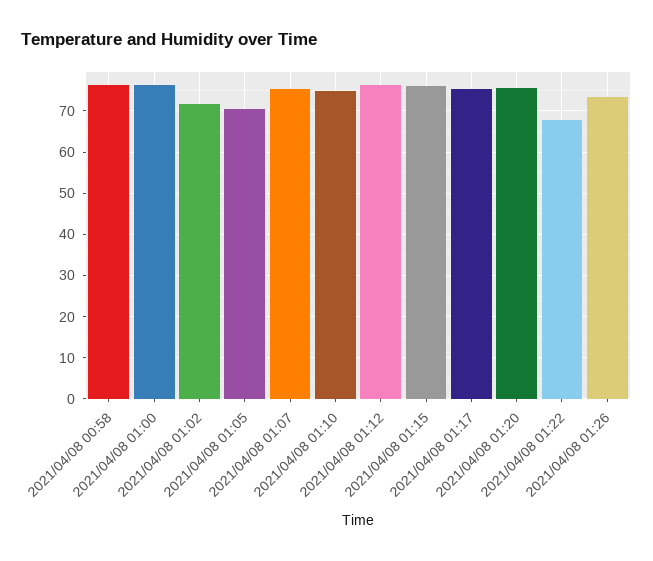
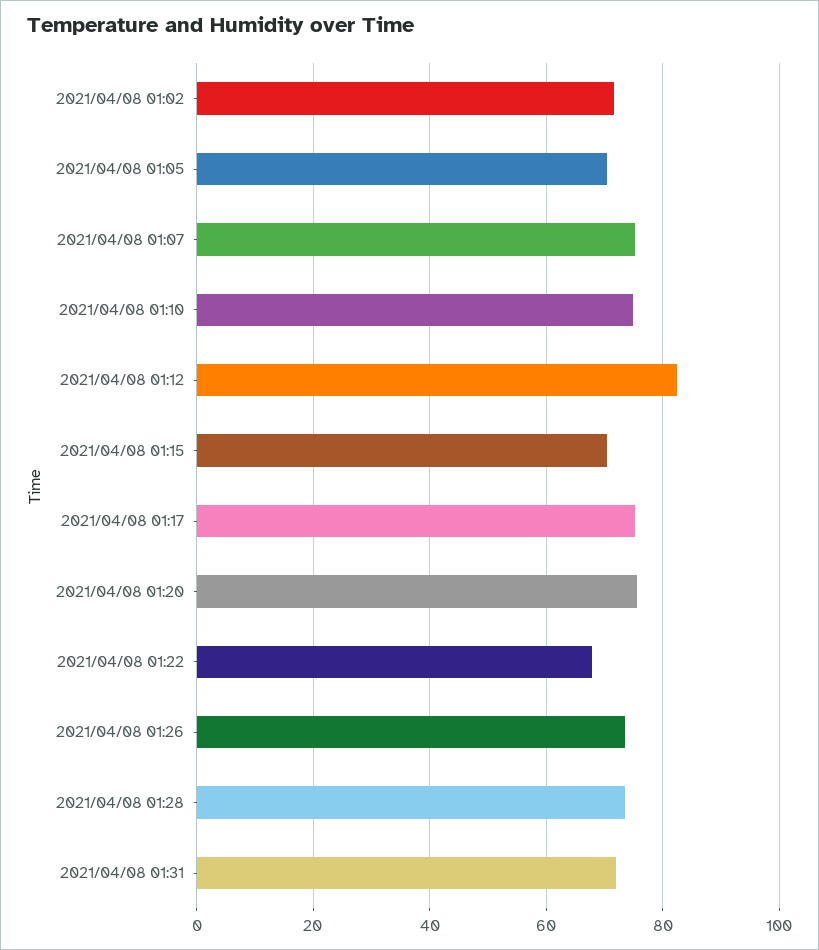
2021/04/08 00:58: 76 -> none
2021/04/08 01:00: 76 -> none
2021/04/08 01:12: 76 -> 82
2021/04/08 01:15: 76 -> 70
2021/04/08 01:28: none -> 74
2021/04/08 01:31: none -> 72

